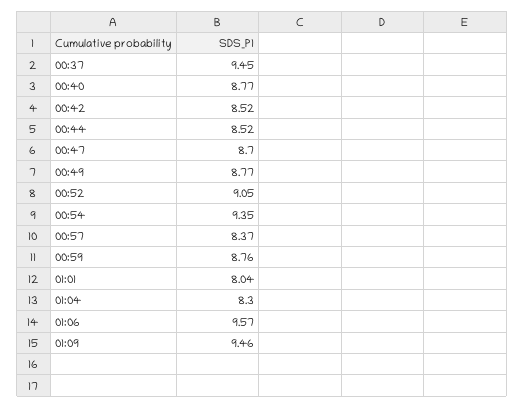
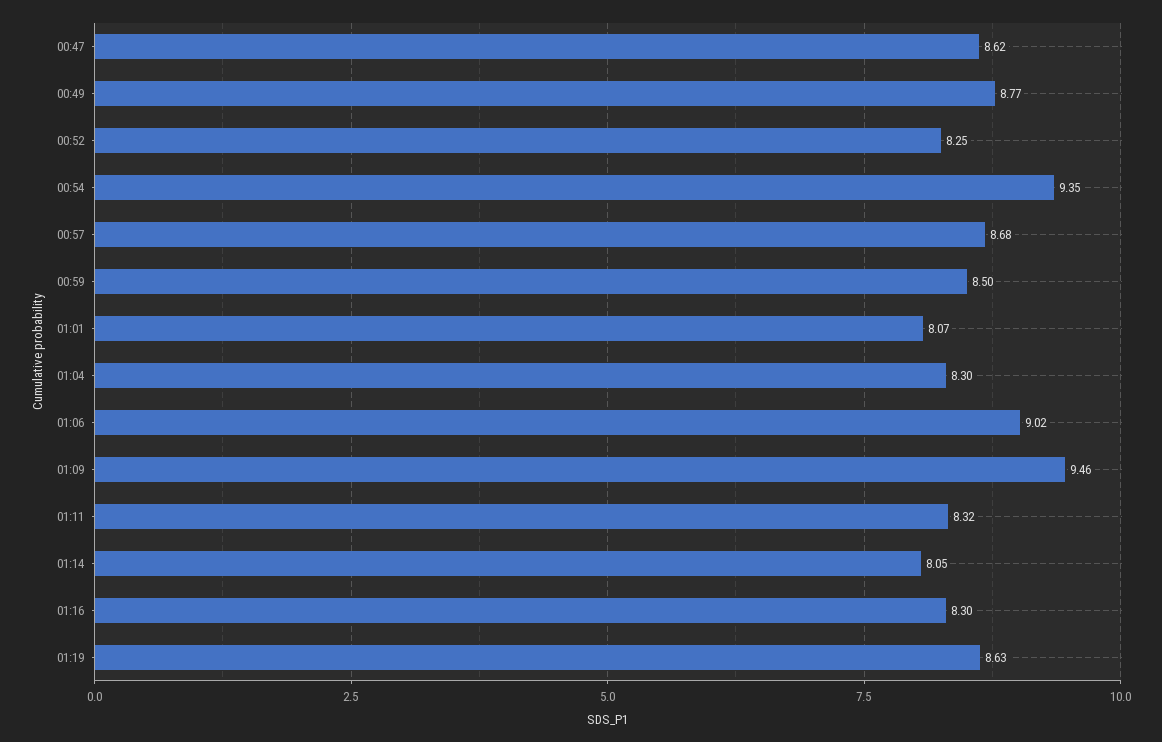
00:37: 9.45 -> none
00:40: 8.77 -> none
00:42: 8.52 -> none
00:44: 8.52 -> none
00:47: 8.7 -> 8.62
00:52: 9.05 -> 8.25
00:57: 8.37 -> 8.68
00:59: 8.76 -> 8.5
01:01: 8.04 -> 8.07
01:06: 9.57 -> 9.02
01:11: none -> 8.32
01:14: none -> 8.05
01:16: none -> 8.3
01:19: none -> 8.63

